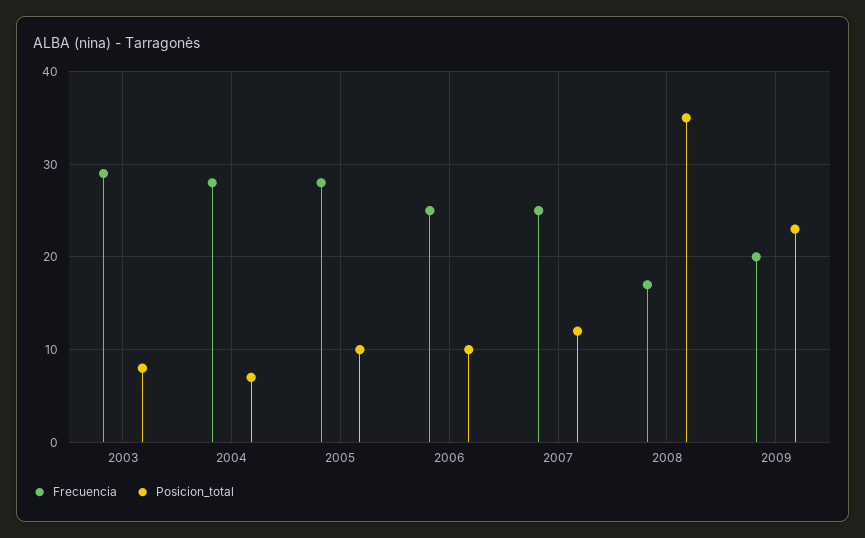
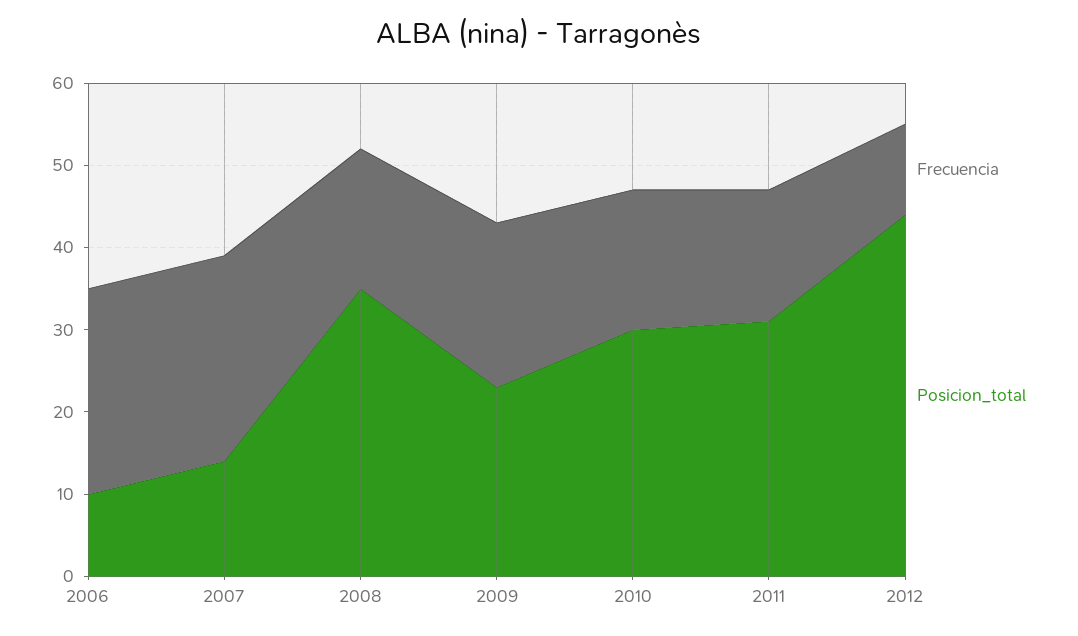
Frecuencia, 2003: 29 -> none
Posicion_total, 2003: 8 -> none
Frecuencia, 2004: 28 -> none
Posicion_total, 2004: 7 -> none
Frecuencia, 2005: 28 -> none
Posicion_total, 2005: 10 -> none
Posicion_total, 2007: 12 -> 14
Frecuencia, 2010: none -> 17
Posicion_total, 2010: none -> 30
Frecuencia, 2011: none -> 16
Posicion_total, 2011: none -> 31
Frecuencia, 2012: none -> 11
Posicion_total, 2012: none -> 44

